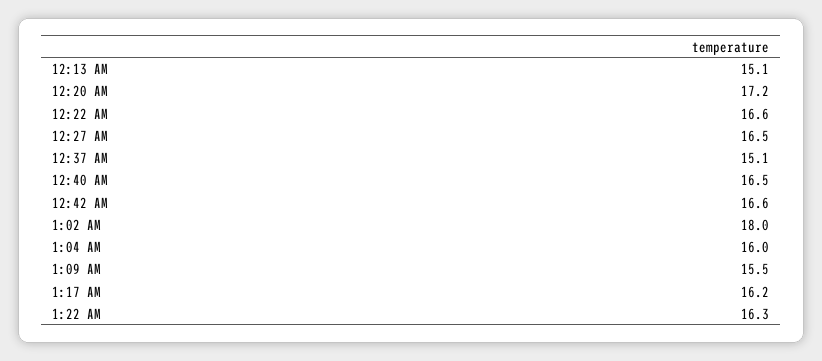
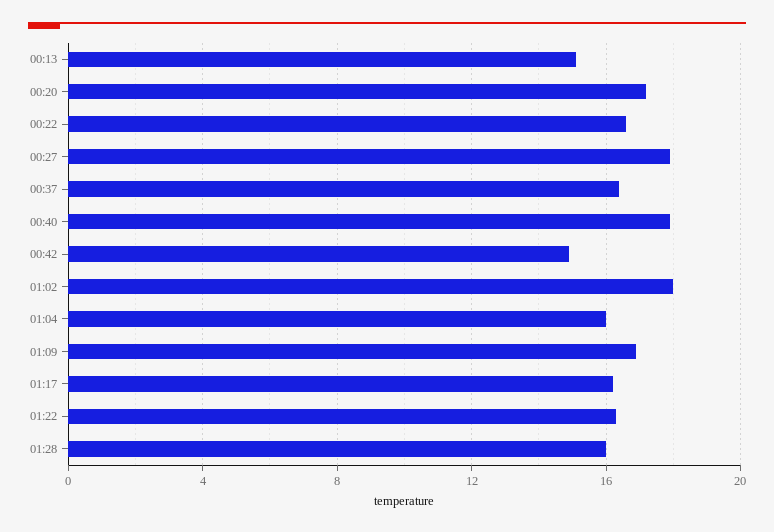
12:27 AM: 16.5 -> 18
12:37 AM: 15.1 -> 16.5
12:40 AM: 16.5 -> 18
12:42 AM: 16.6 -> 15
1:09 AM: 15.5 -> 17
01:28: none -> 16

